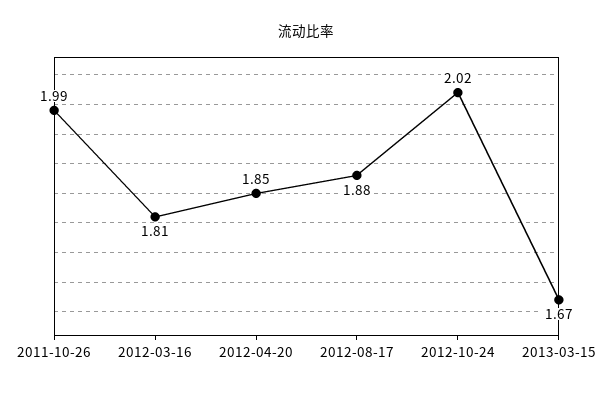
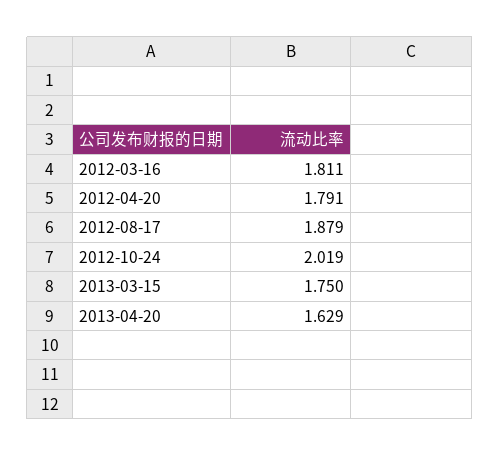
2011-10-26: 1.99 -> none
2012-04-20: 1.85 -> 1.791
2013-03-15: 1.67 -> 1.75
2013-04-20: none -> 1.629

